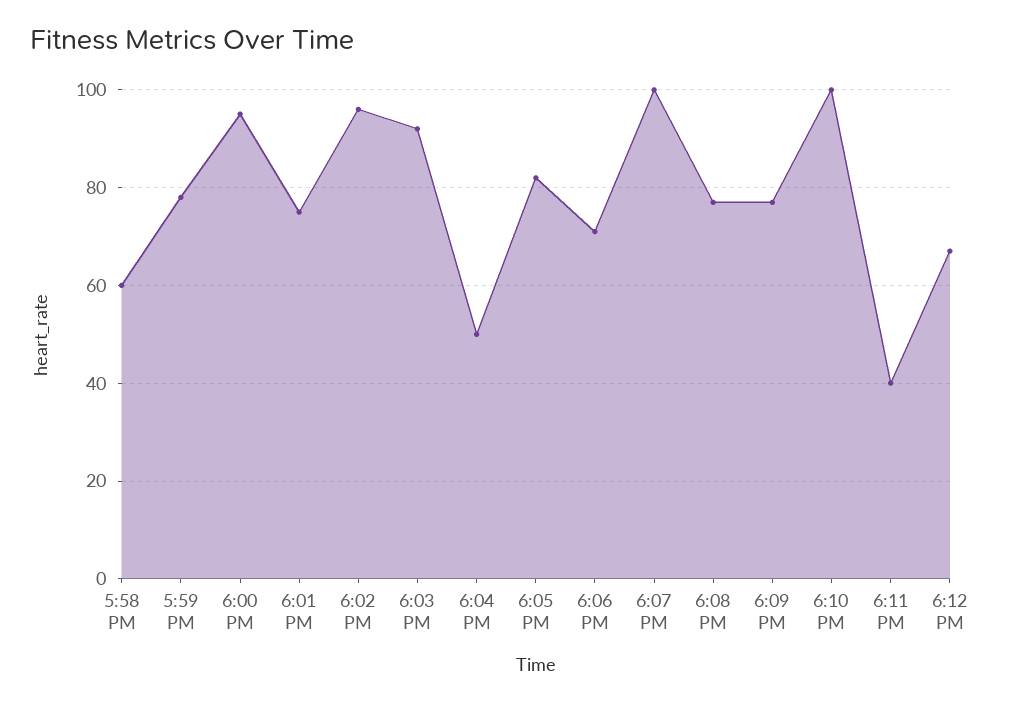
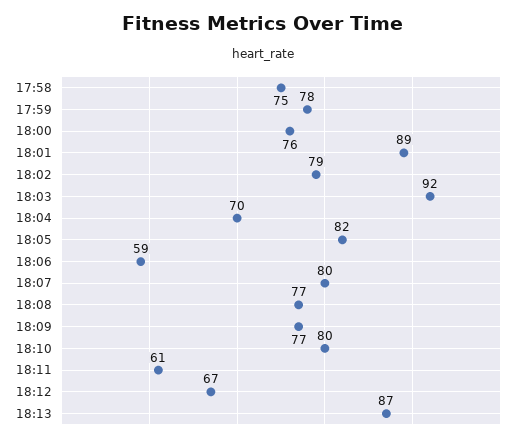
5:58 PM: 60 -> 75
6:00 PM: 95 -> 76
6:01 PM: 75 -> 89
6:02 PM: 95 -> 79
6:04 PM: 50 -> 70
6:06 PM: 70 -> 59
6:07 PM: 100 -> 80
6:10 PM: 100 -> 80
6:11 PM: 40 -> 61
18:13: none -> 87

